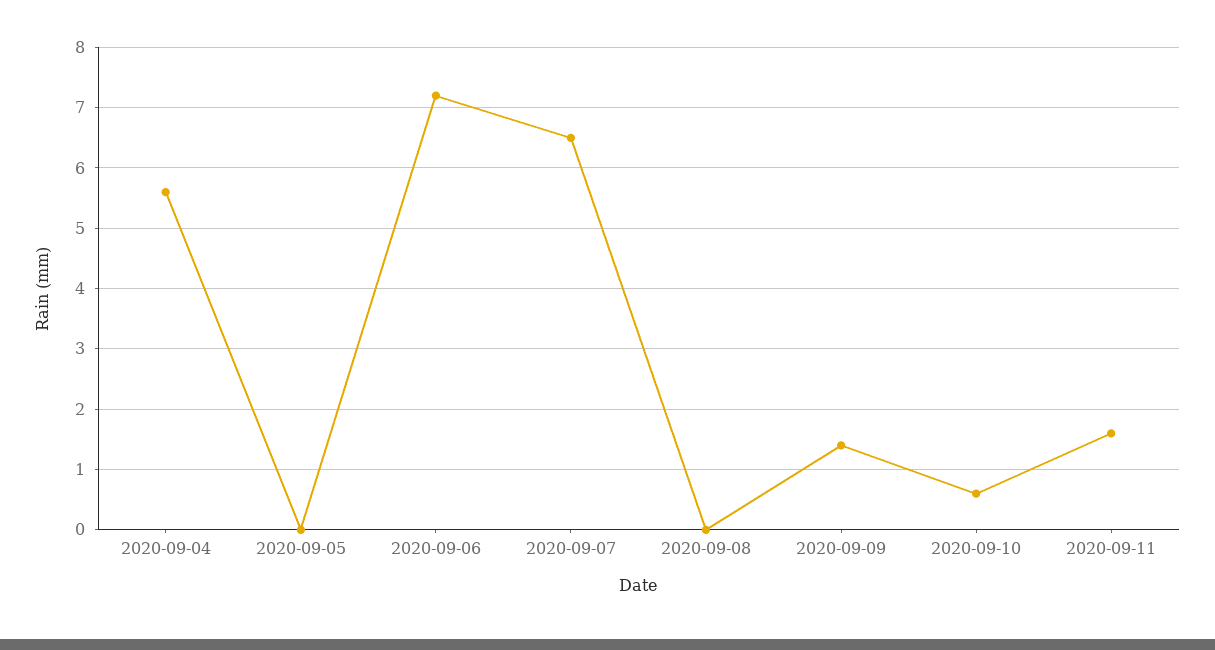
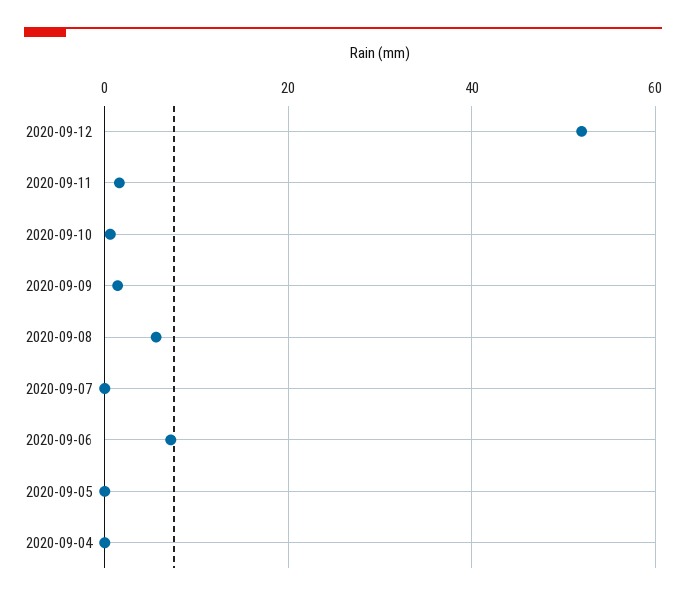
2020-09-04: 5.6 -> 0
2020-09-07: 6.5 -> 0
2020-09-08: 0 -> 6
2020-09-12: none -> 52

